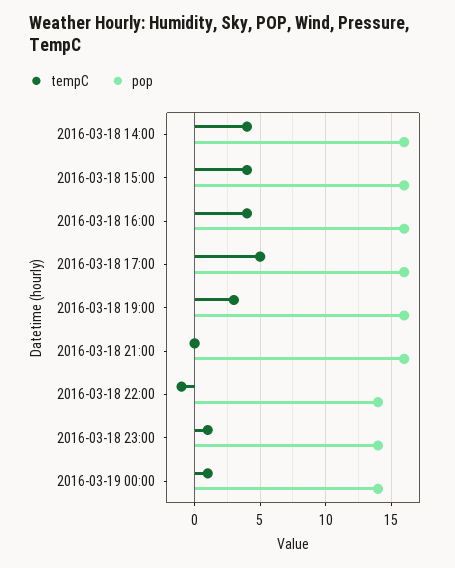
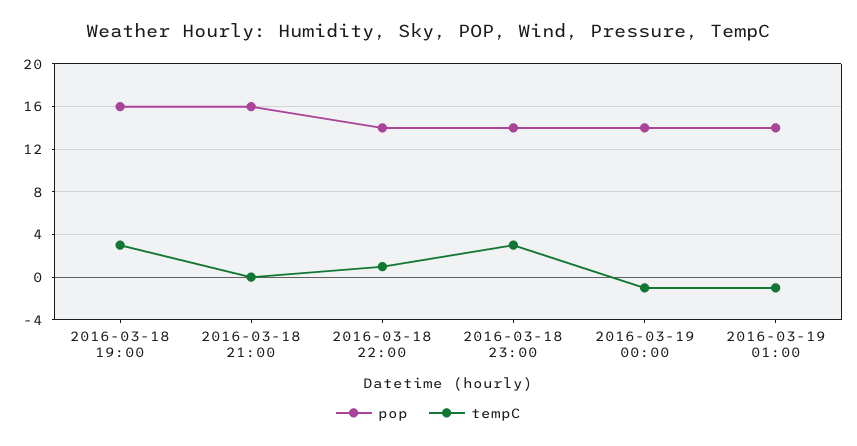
tempC, 2016-03-18 14:00: 4 -> none
pop, 2016-03-18 14:00: 16 -> none
tempC, 2016-03-18 15:00: 4 -> none
pop, 2016-03-18 15:00: 16 -> none
tempC, 2016-03-18 16:00: 4 -> none
pop, 2016-03-18 16:00: 16 -> none
tempC, 2016-03-18 17:00: 5 -> none
pop, 2016-03-18 17:00: 16 -> none
tempC, 2016-03-18 22:00: -1 -> 1
tempC, 2016-03-18 23:00: 1 -> 3
tempC, 2016-03-19 00:00: 1 -> -1
pop, 2016-03-19 01:00: none -> 14
tempC, 2016-03-19 01:00: none -> -1

